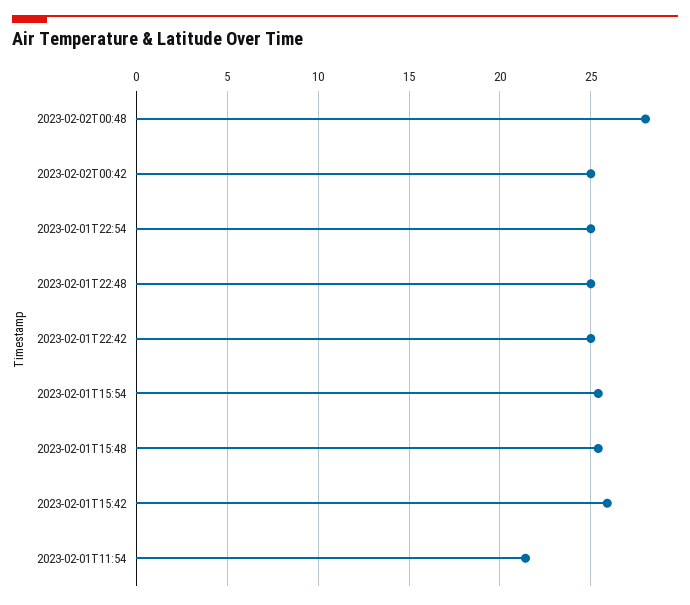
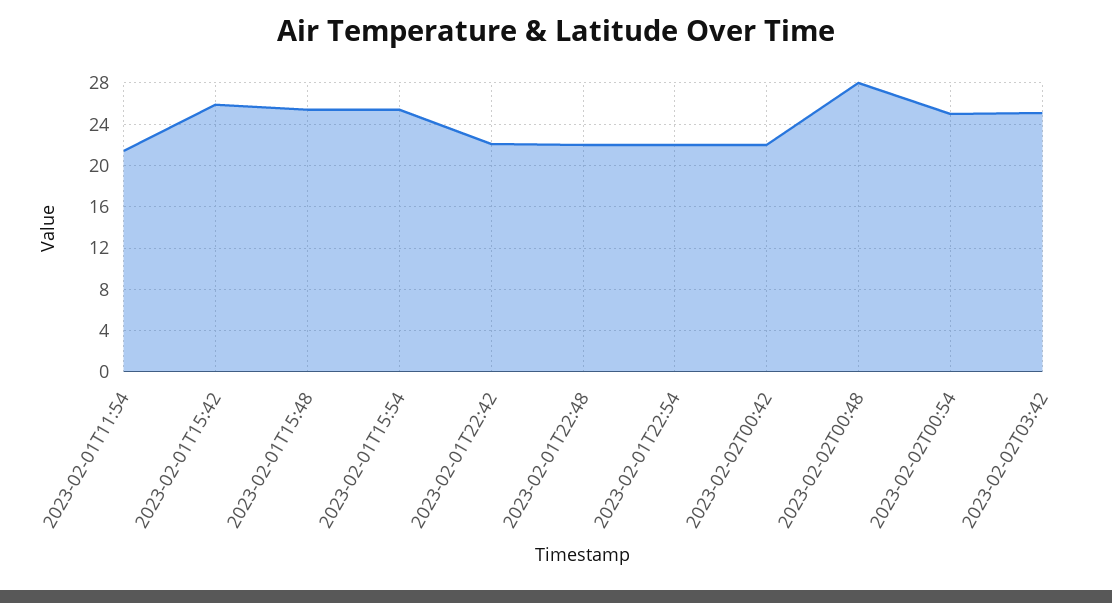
2023-02-02T00:42: 25 -> 22
2023-02-01T22:54: 25 -> 22
2023-02-01T22:48: 25 -> 22
2023-02-01T22:42: 25 -> 22
2023-02-02T00:54: none -> 25
2023-02-02T03:42: none -> 25

